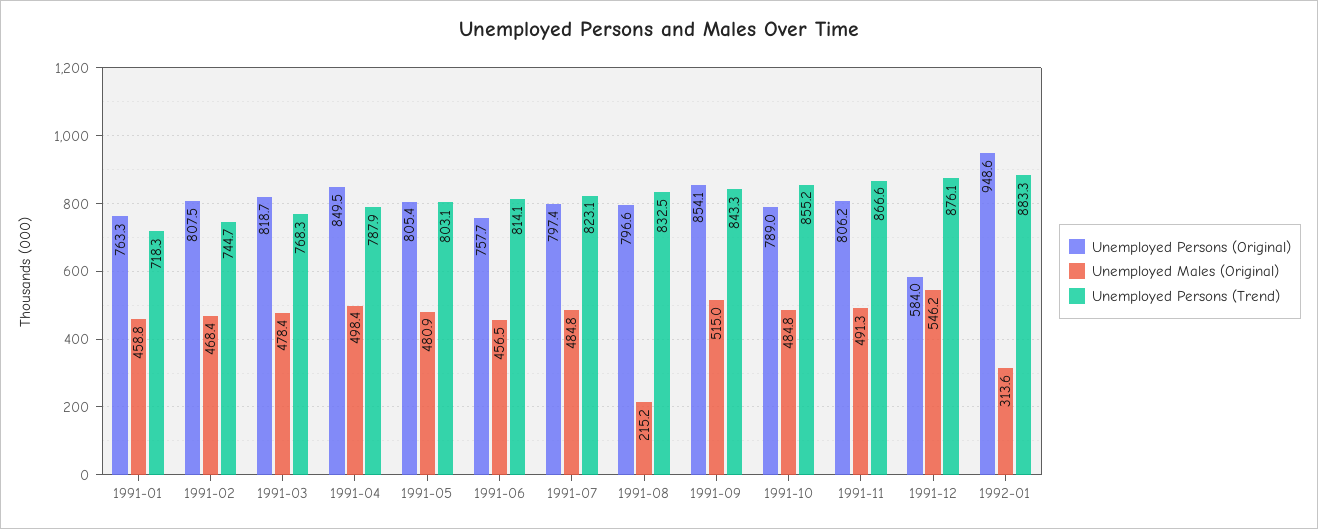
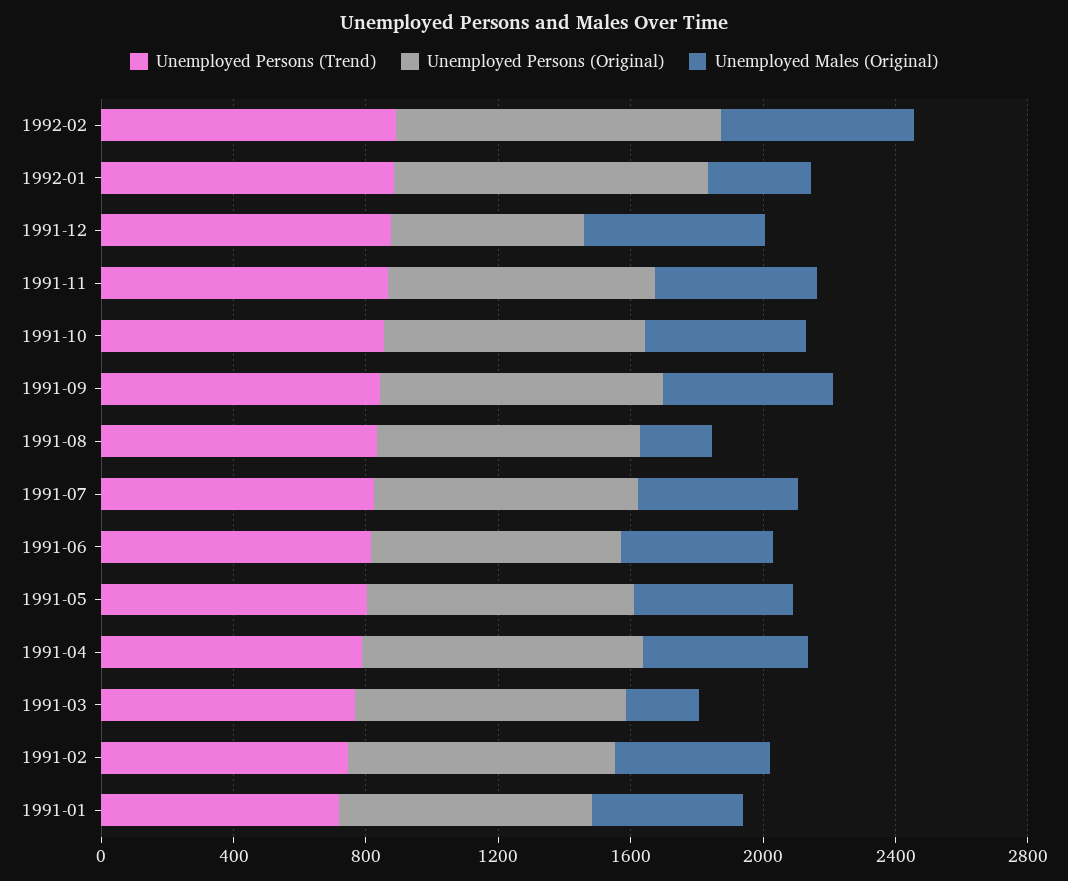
Unemployed Males (Original), 1991-03: 478.4 -> 200
Unemployed Persons (Trend), 1992-02: none -> 900
Unemployed Persons (Original), 1992-02: none -> 1000
Unemployed Males (Original), 1992-02: none -> 600

